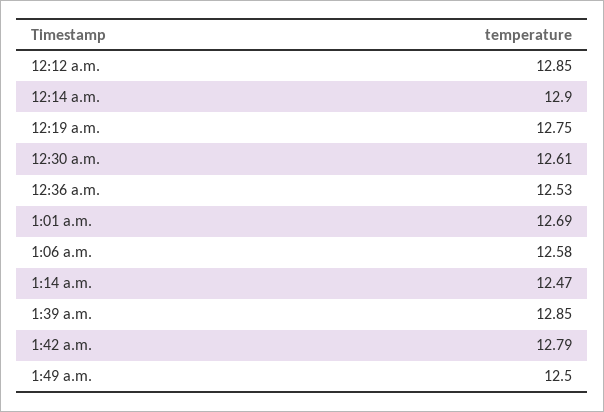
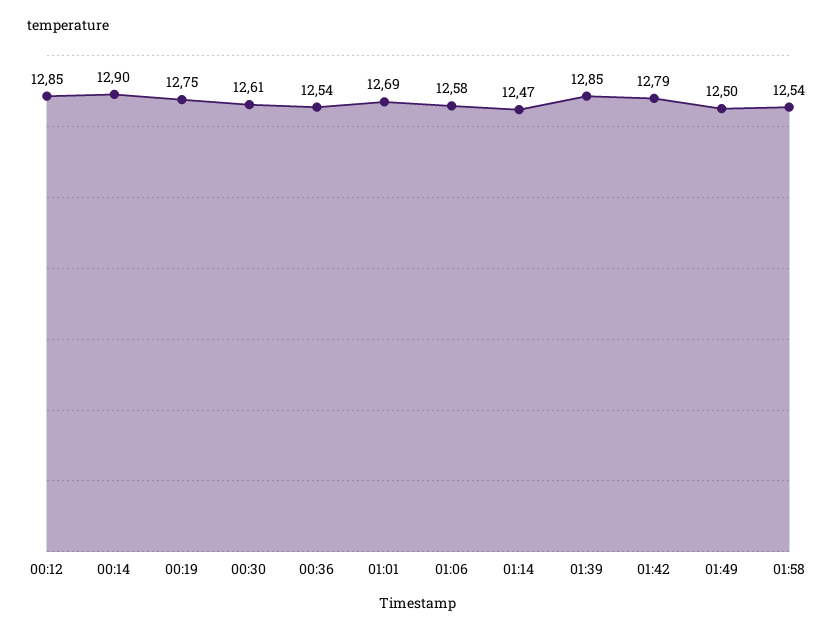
12:36 a.m.: 12.53 -> 12.54
01:58: none -> 12.54

